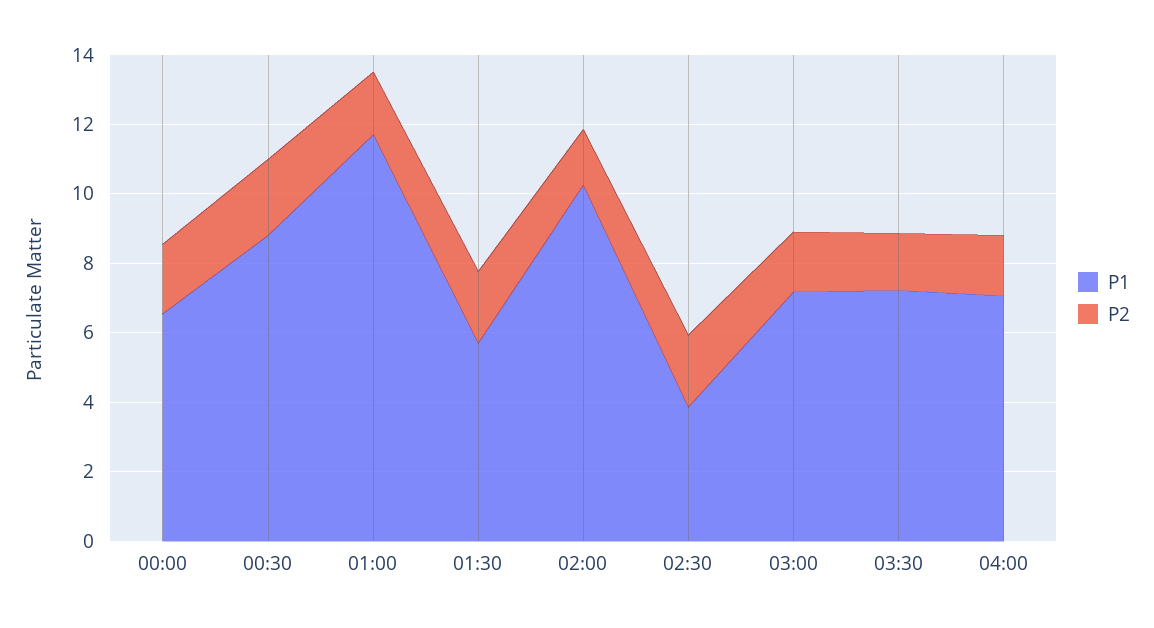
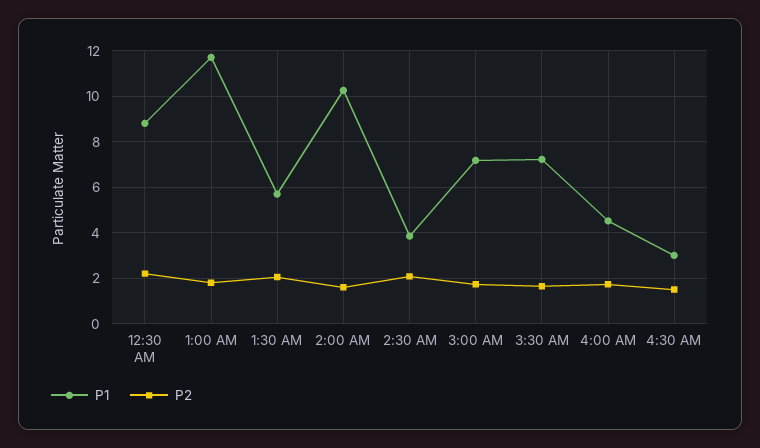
P1, 00:00: 6.5 -> none
P2, 00:00: 2 -> none
P1, 04:00: 7 -> 4.5
P1, 4:30 AM: none -> 3
P2, 4:30 AM: none -> 1.5

